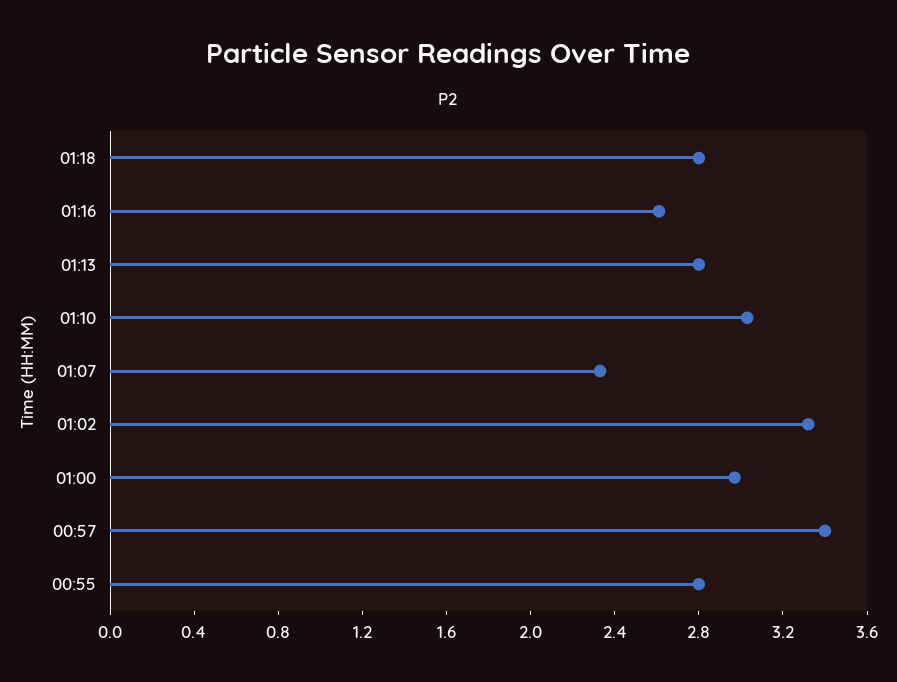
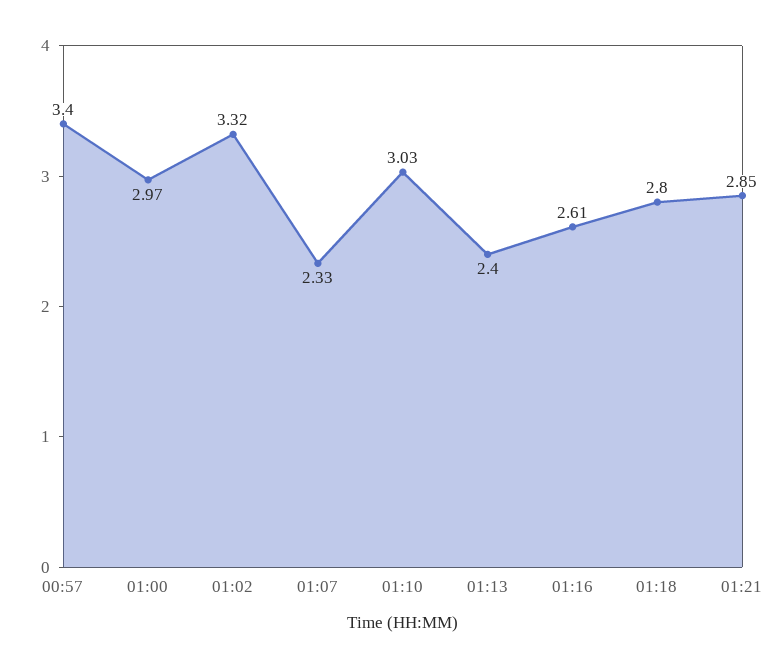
01:13: 2.8 -> 2.4
00:55: 2.8 -> none
01:21: none -> 2.85

